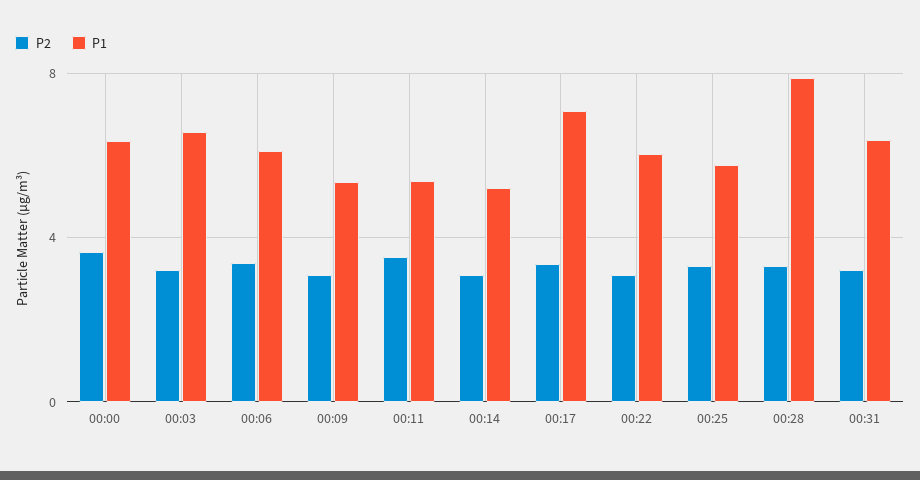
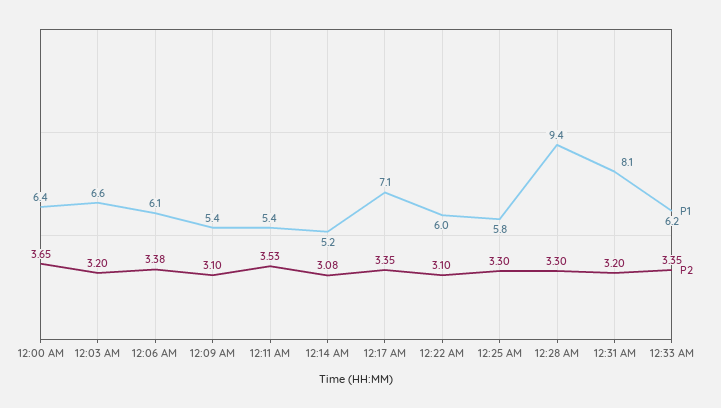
P1, 00:28: 8 -> 9.4
P1, 00:31: 6.5 -> 8.1
P1, 12:33 AM: none -> 6.2
P2, 12:33 AM: none -> 3.35

